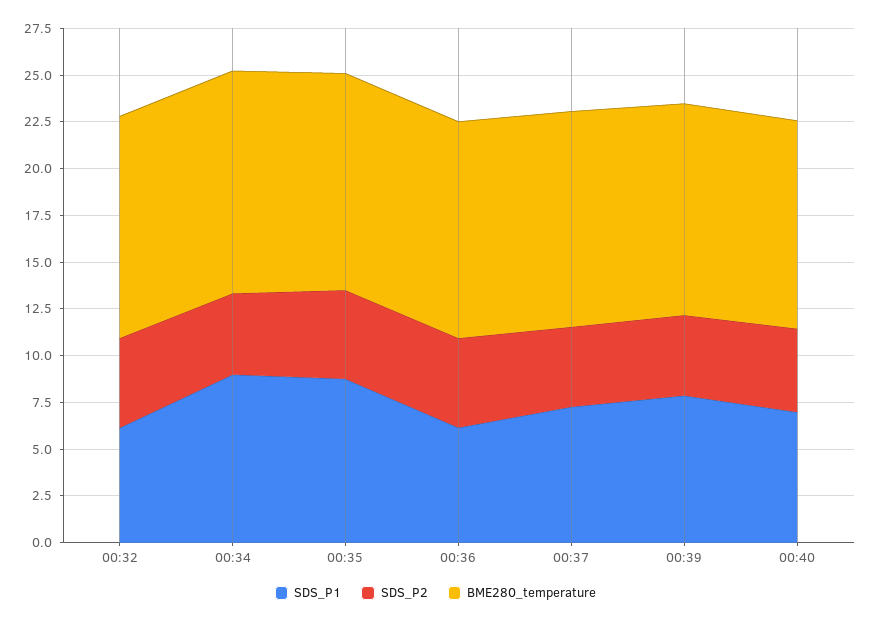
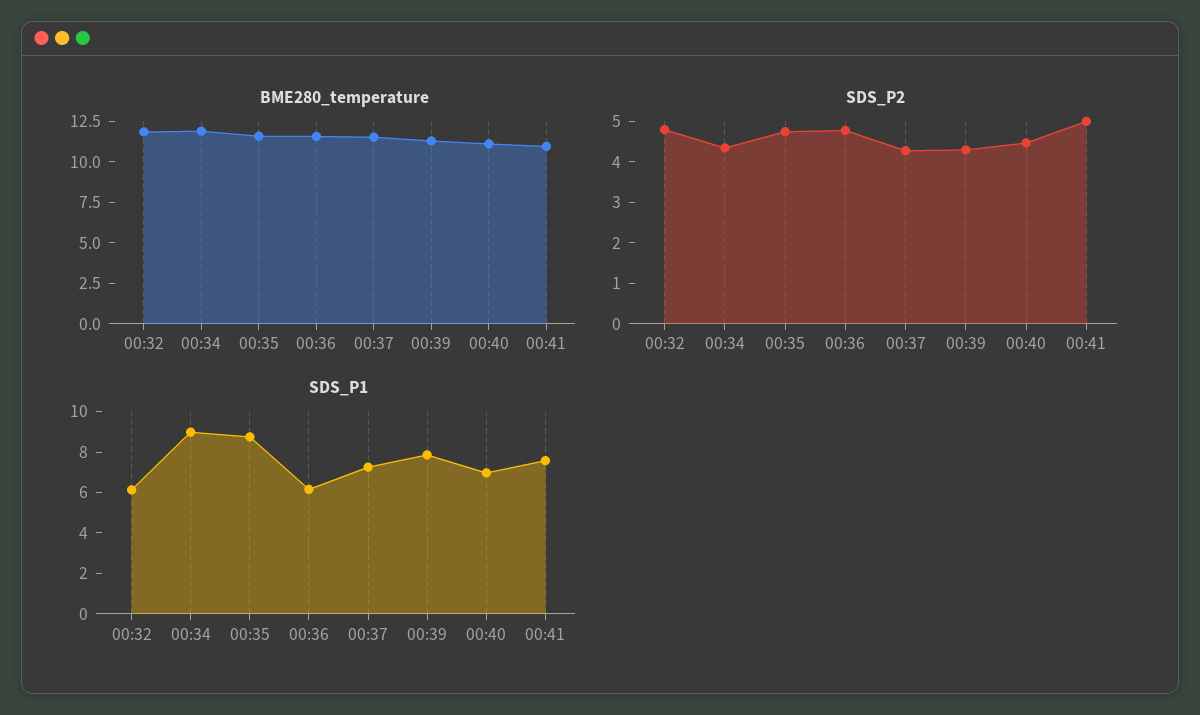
BME280_temperature, 00:41: none -> 11
SDS_P2, 00:41: none -> 5
SDS_P1, 00:41: none -> 7.5

